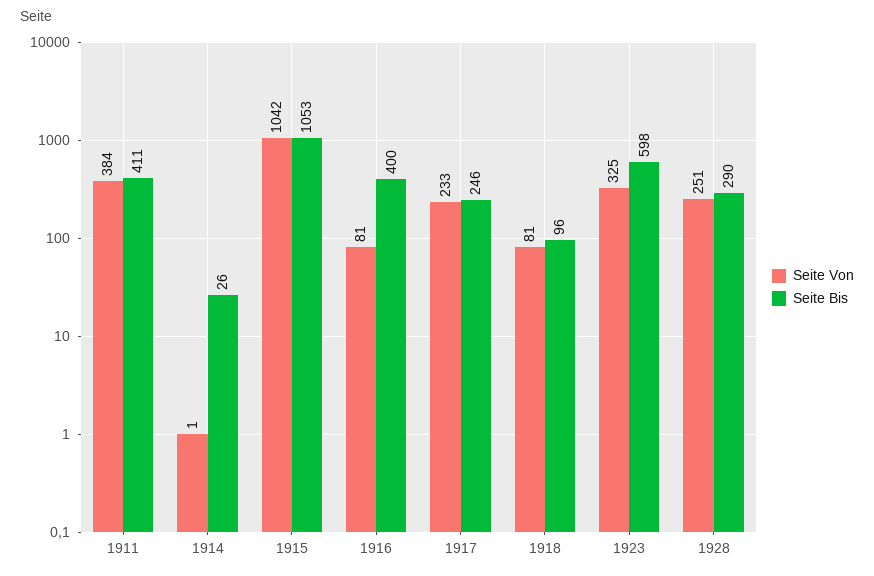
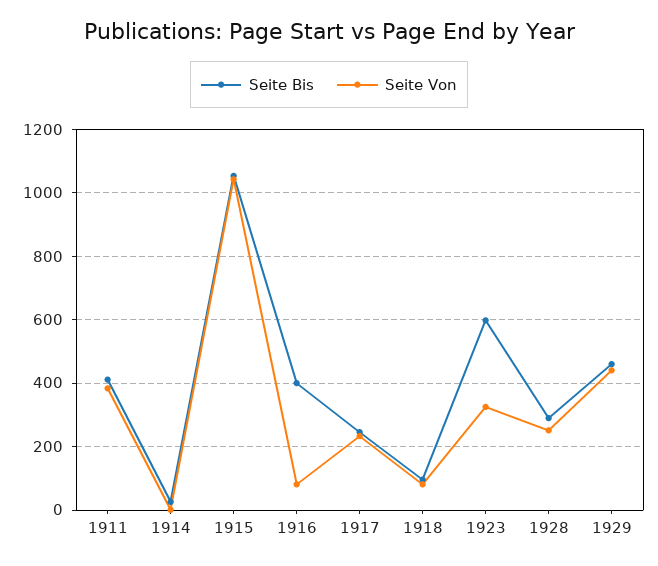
Seite Bis, 1929: none -> 460
Seite Von, 1929: none -> 440

